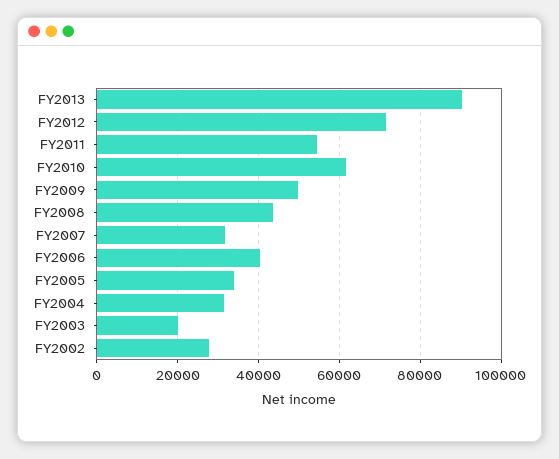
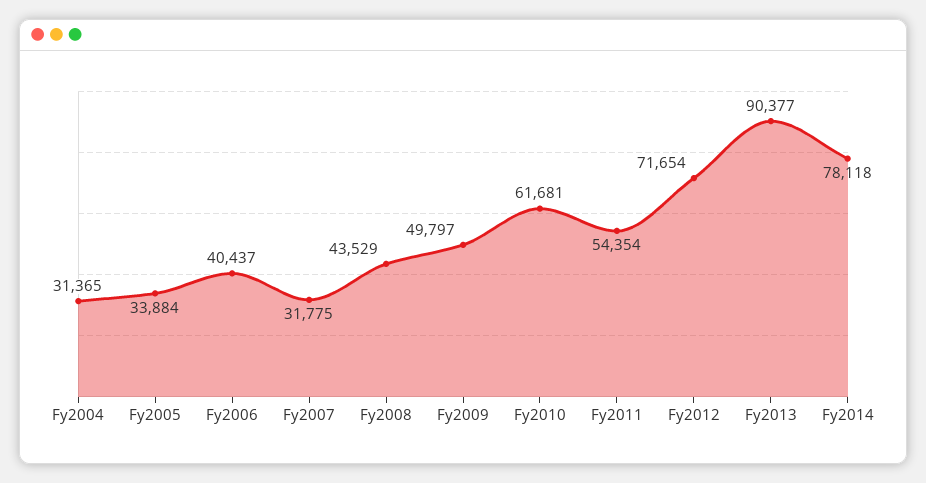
FY2003: 20000 -> none
FY2002: 28000 -> none
Fy2014: none -> 78118

